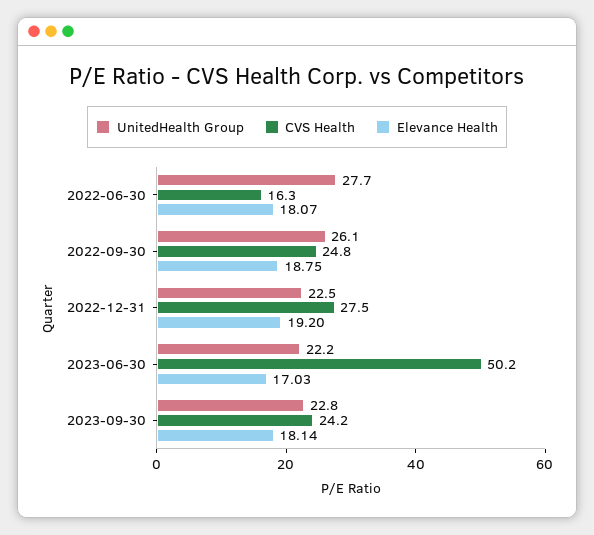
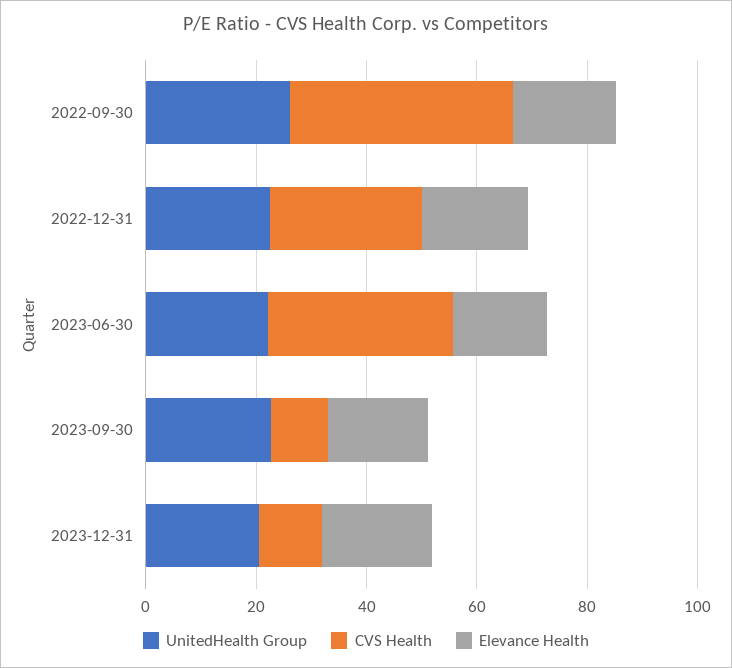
UnitedHealth Group, 2022-06-30: 27.7 -> none
CVS Health, 2022-06-30: 16.3 -> none
Elevance Health, 2022-06-30: 18.07 -> none
CVS Health, 2022-09-30: 24.8 -> 40
CVS Health, 2023-06-30: 50.2 -> 35
CVS Health, 2023-09-30: 24.2 -> 10
UnitedHealth Group, 2023-12-31: none -> 20
CVS Health, 2023-12-31: none -> 10
Elevance Health, 2023-12-31: none -> 20

